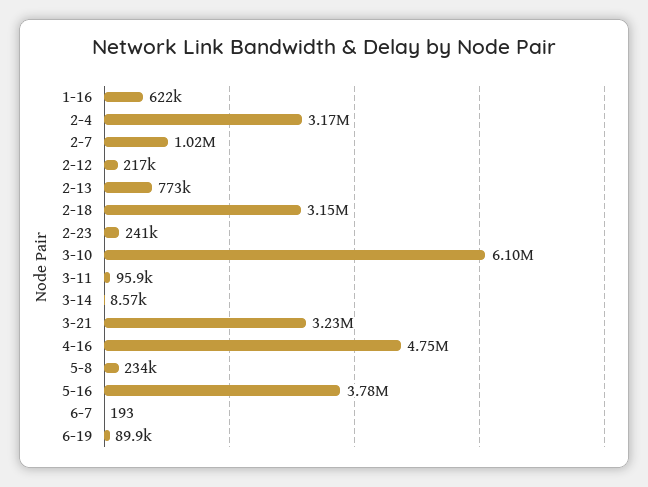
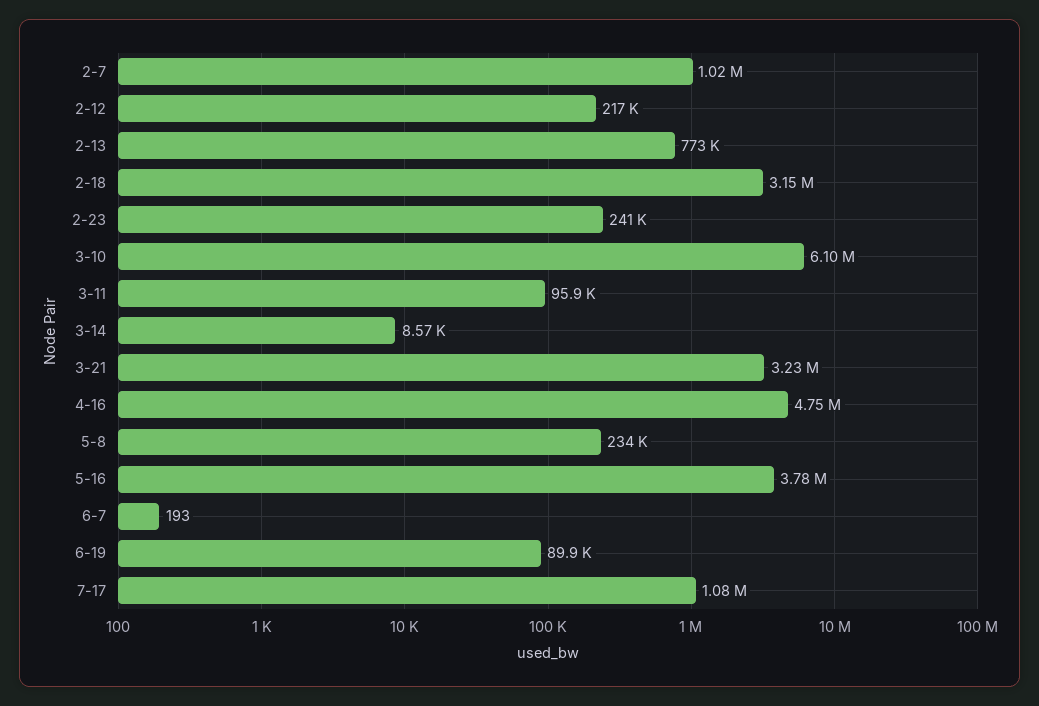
1-16: 622000 -> none
2-4: 3170000 -> none
7-17: none -> 1080000

